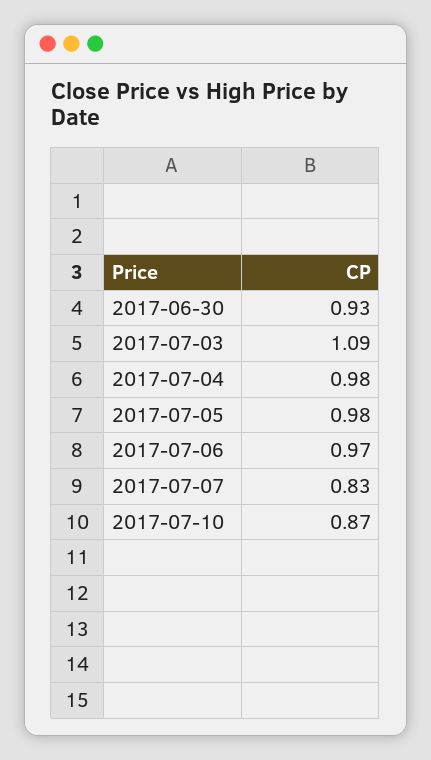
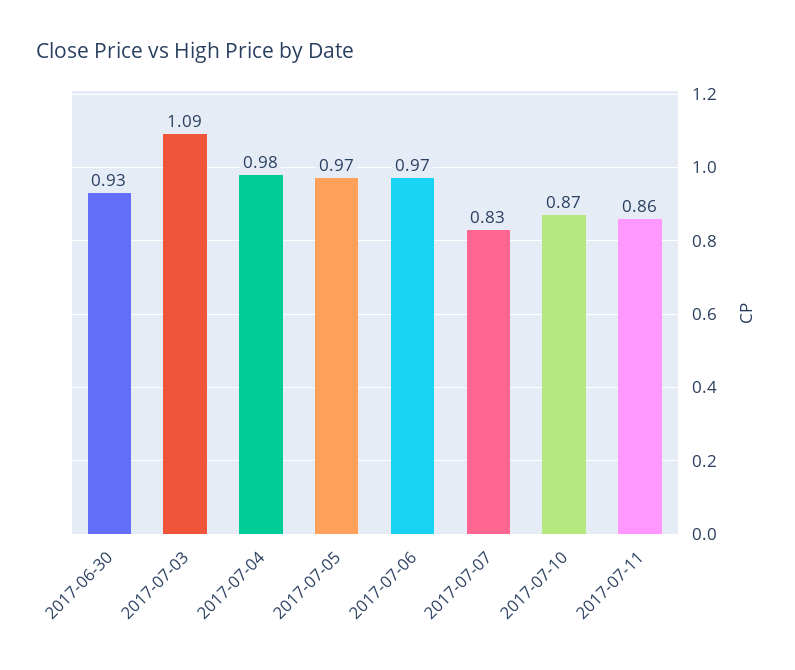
2017-07-05: 0.98 -> 0.97
2017-07-11: none -> 0.86

